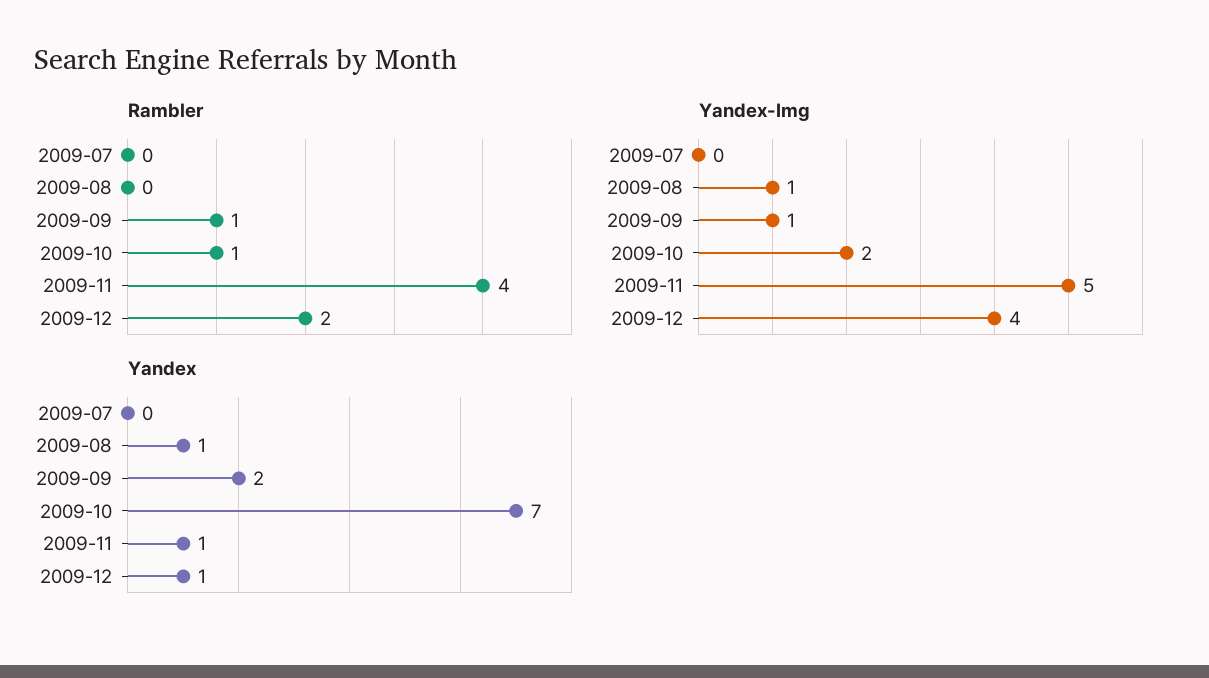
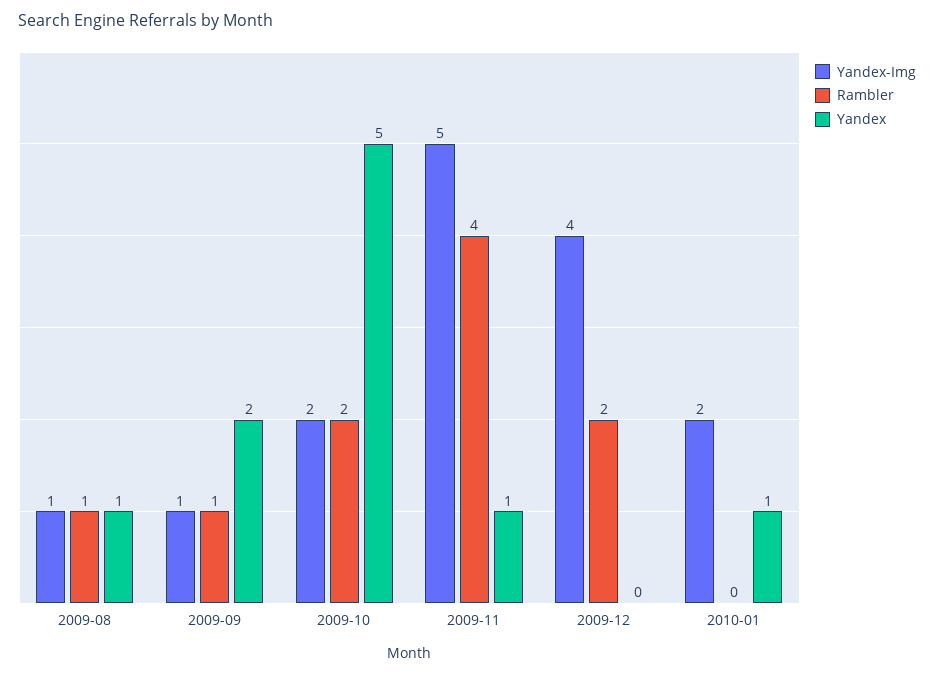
Rambler, 2009-07: 0 -> none
Rambler, 2009-08: 0 -> 1
Rambler, 2009-10: 1 -> 2
Yandex-Img, 2009-07: 0 -> none
Yandex, 2009-07: 0 -> none
Yandex, 2009-10: 7 -> 5
Yandex, 2009-12: 1 -> 0
Yandex-Img, 2010-01: none -> 2
Rambler, 2010-01: none -> 0
Yandex, 2010-01: none -> 1

